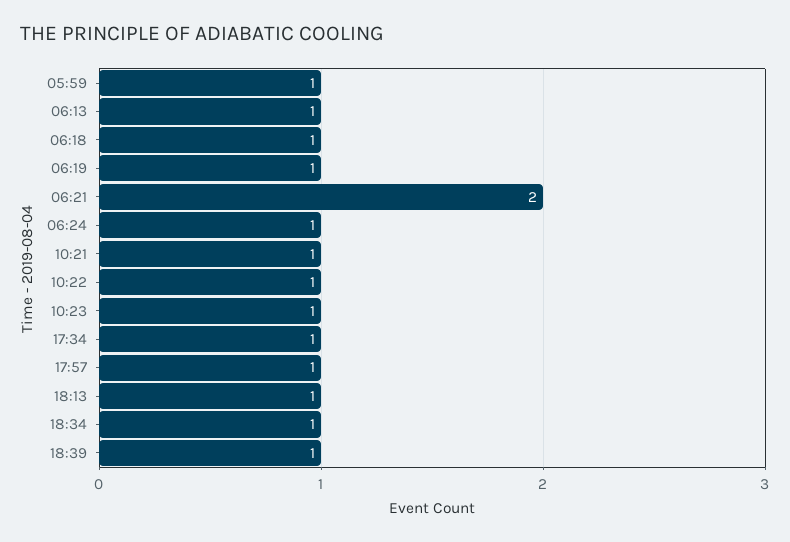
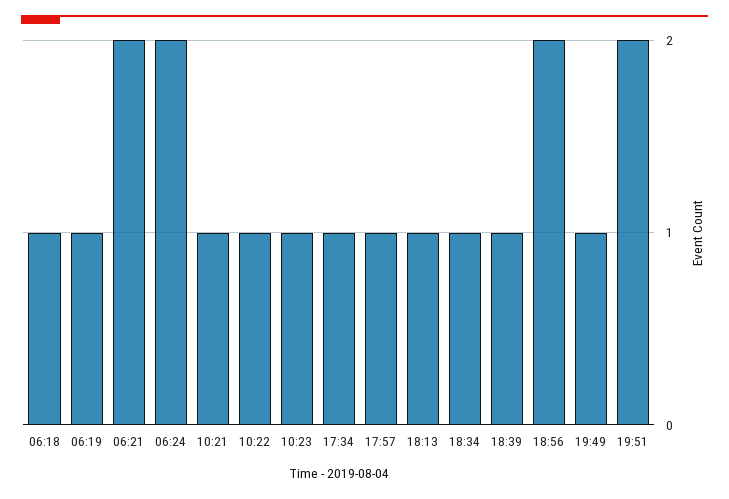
05:59: 1 -> none
06:13: 1 -> none
06:24: 1 -> 2
18:56: none -> 2
19:49: none -> 1
19:51: none -> 2

